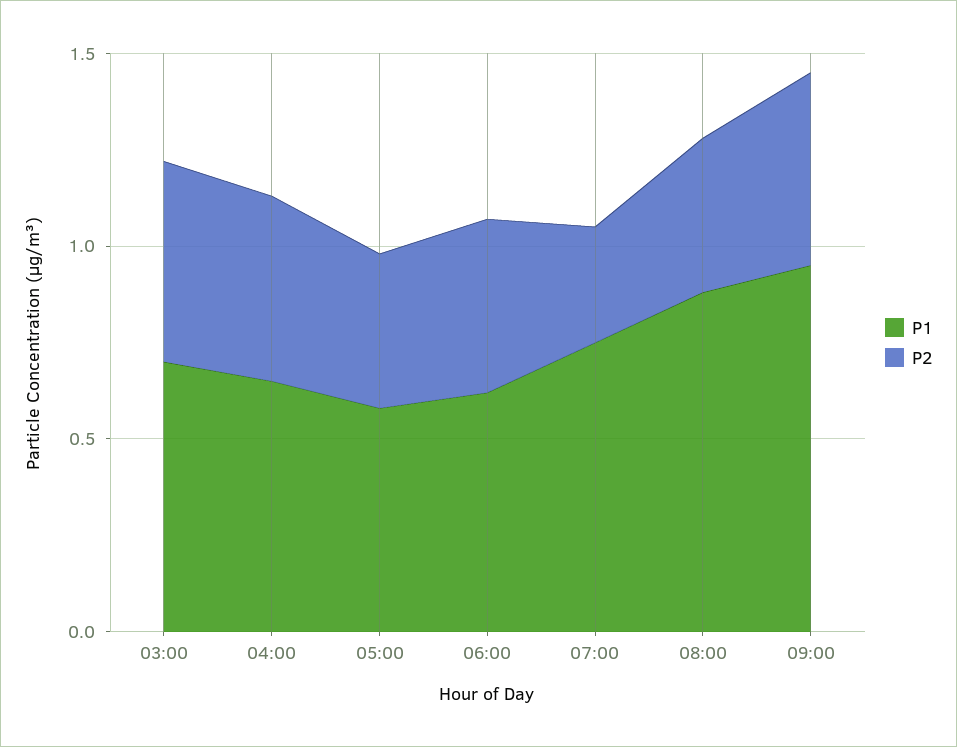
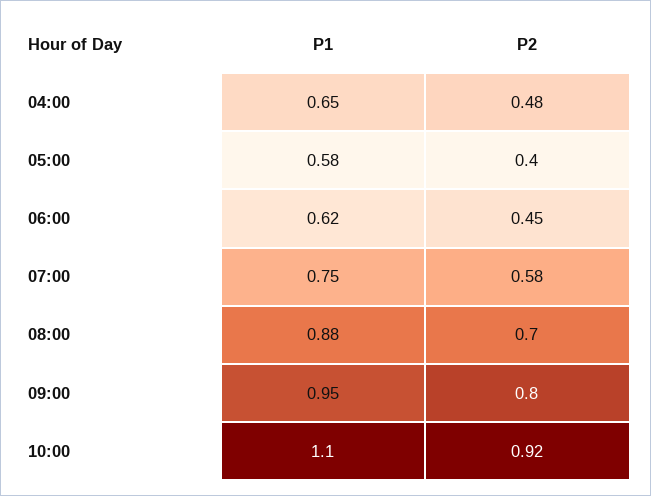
P1, 03:00: 0.7 -> none
P2, 03:00: 0.5 -> none
P2, 07:00: 0.3 -> 0.58
P2, 08:00: 0.4 -> 0.7
P2, 09:00: 0.5 -> 0.8
P1, 10:00: none -> 1.1
P2, 10:00: none -> 0.92

